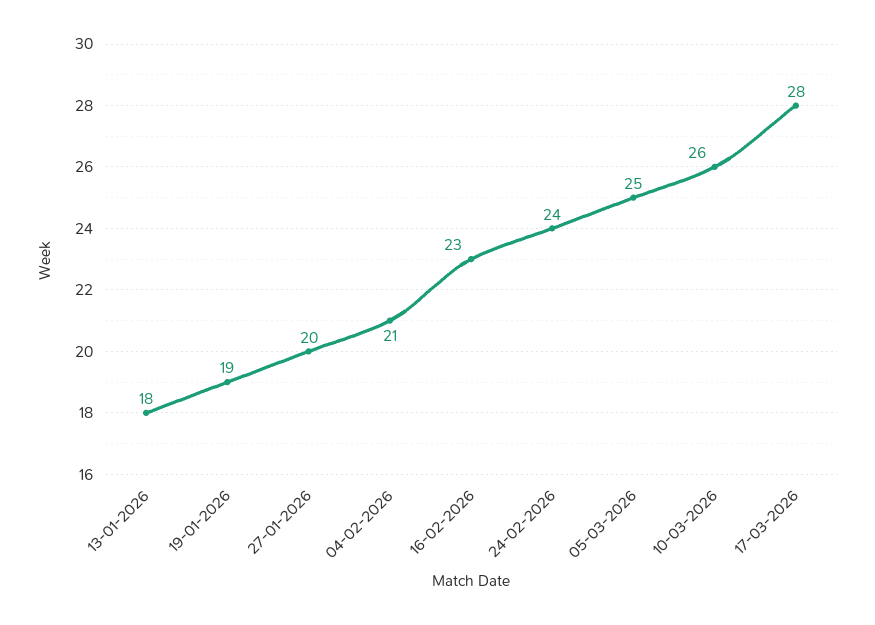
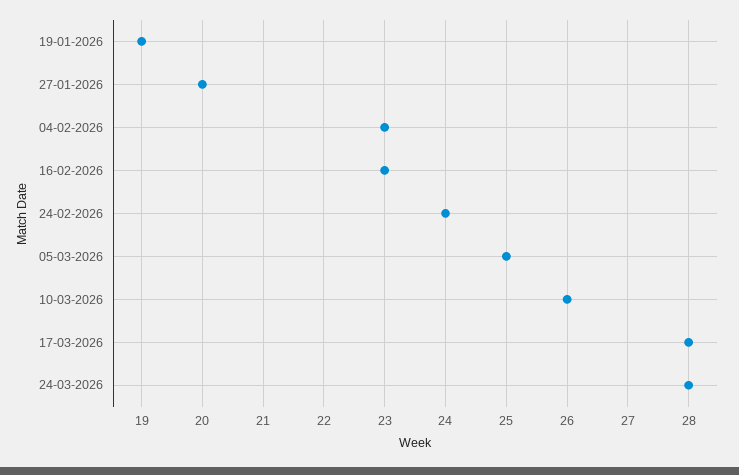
13-01-2026: 18 -> none
04-02-2026: 21 -> 23
24-03-2026: none -> 28

